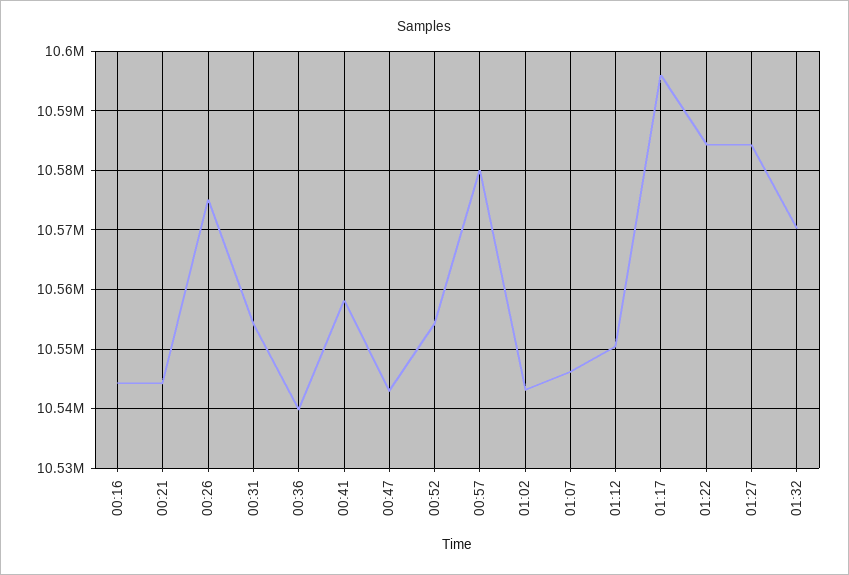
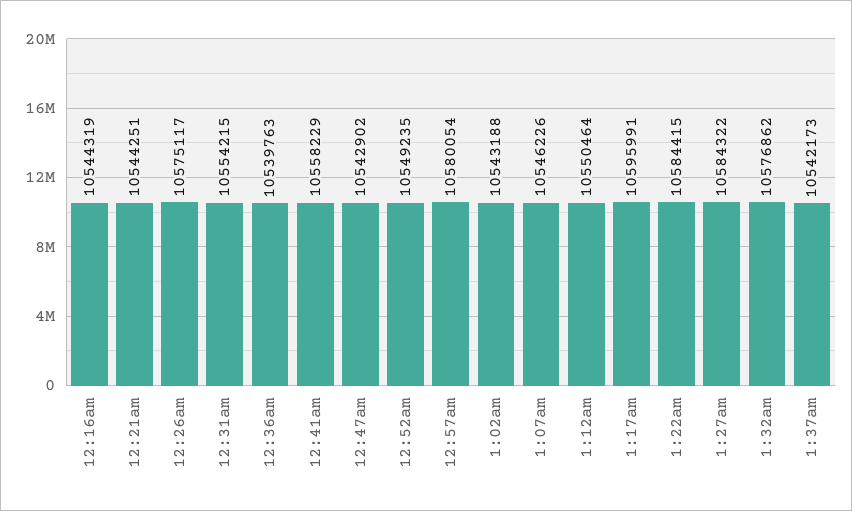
00:52: 10554000 -> 10549235
01:32: 10570000 -> 10576862
1:37am: none -> 10542173

